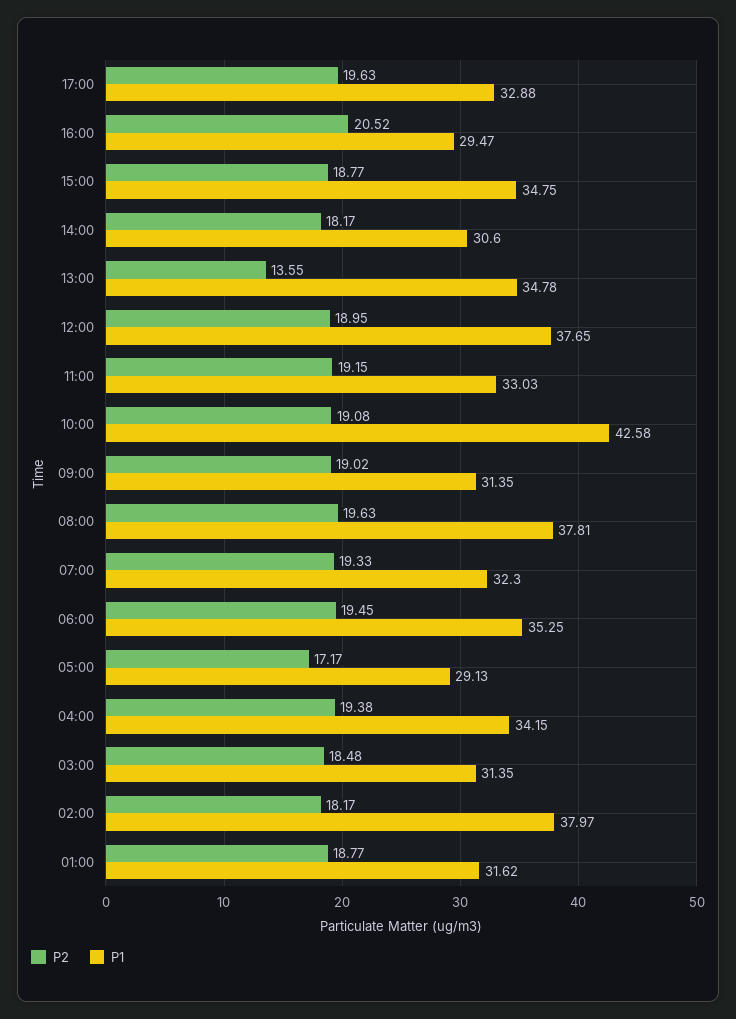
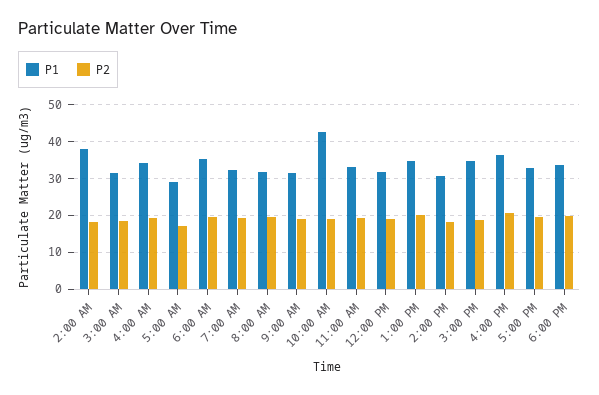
P1, 16:00: 29.47 -> 36
P2, 13:00: 13.55 -> 20
P1, 12:00: 37.65 -> 32
P1, 08:00: 37.81 -> 32
P2, 01:00: 18.77 -> none
P1, 01:00: 31.62 -> none
P1, 6:00 PM: none -> 34
P2, 6:00 PM: none -> 20

